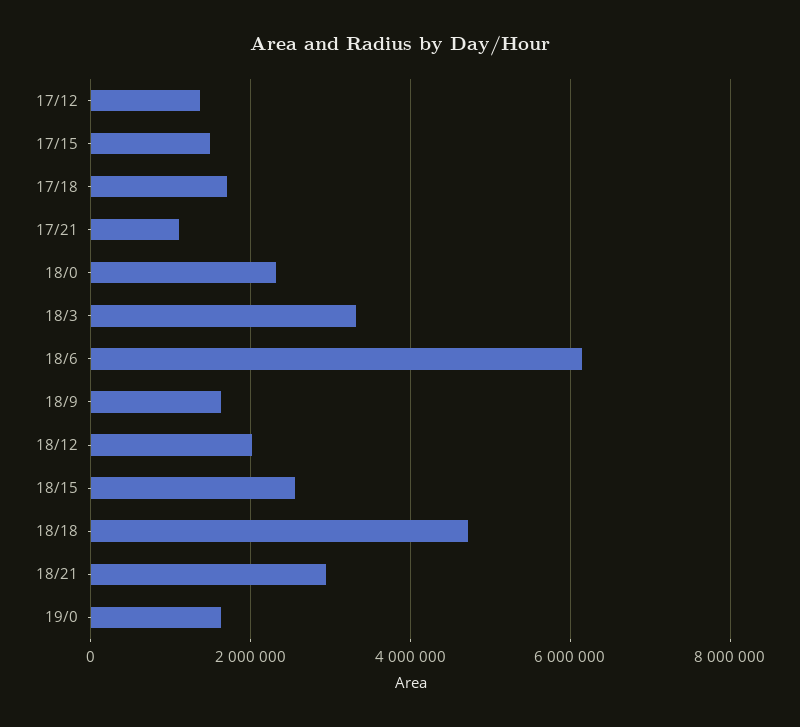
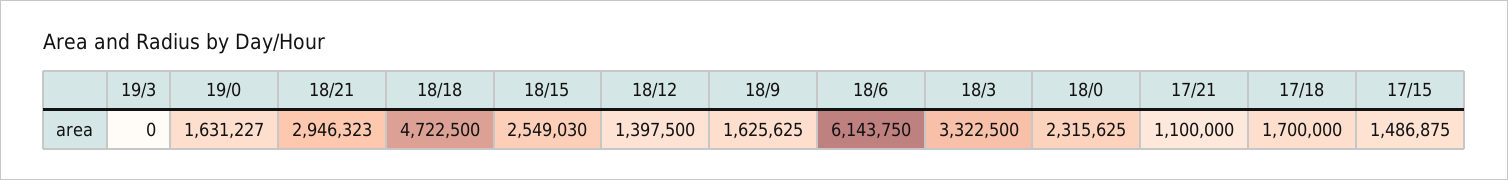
17/12: 1400000 -> none
18/12: 2000000 -> 1397500
19/3: none -> 0

